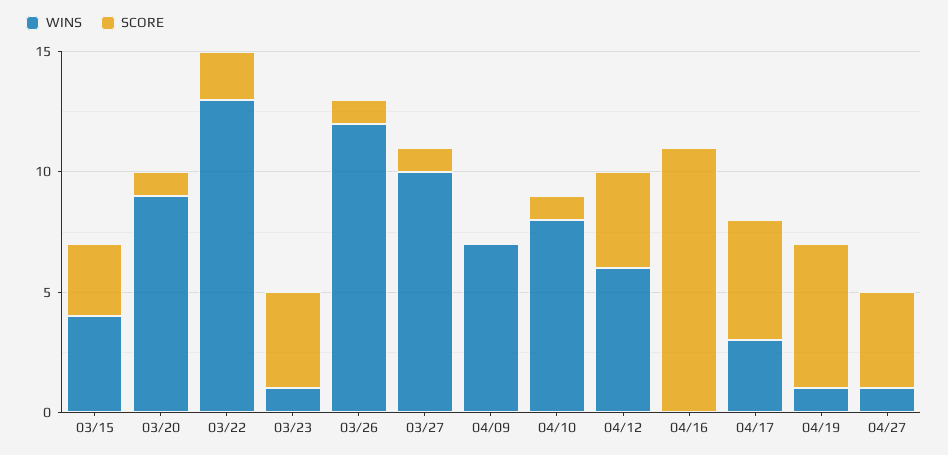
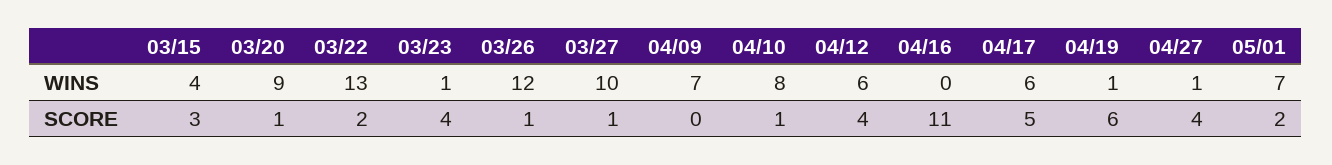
WINS, 04/17: 3 -> 6
WINS, 05/01: none -> 7
SCORE, 05/01: none -> 2

